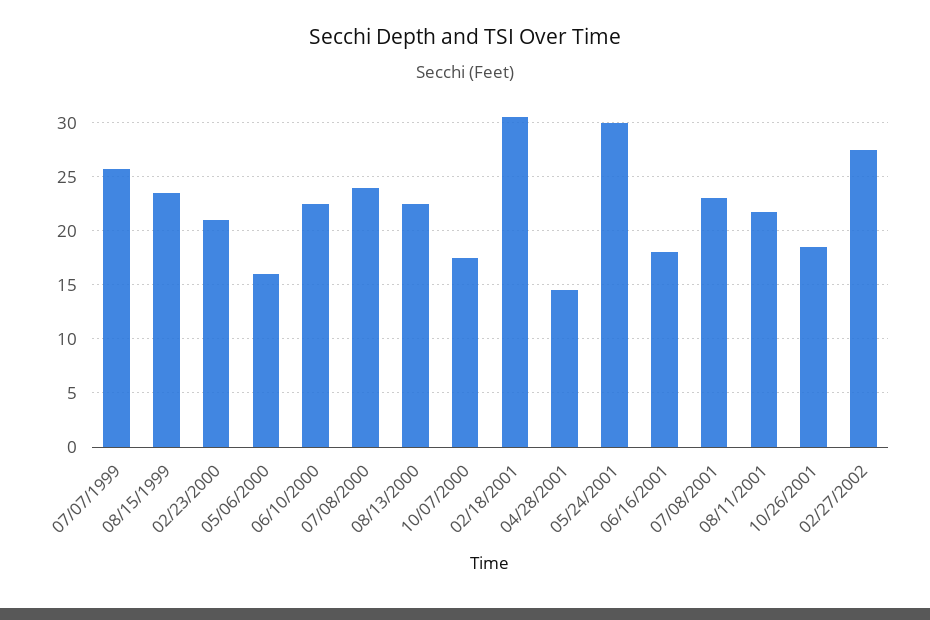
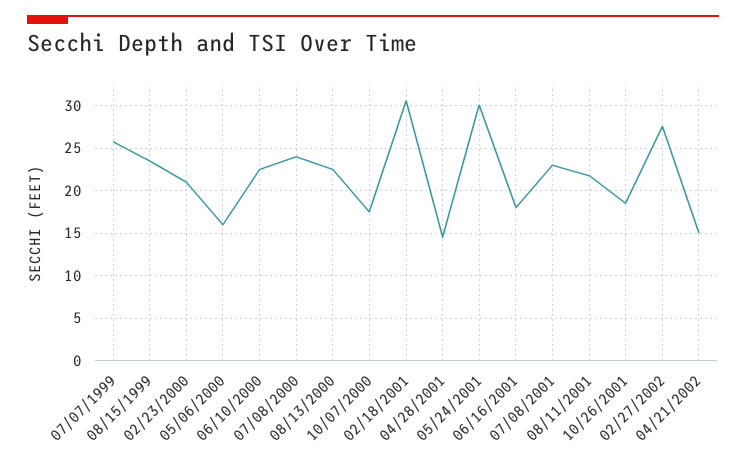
04/21/2002: none -> 15

